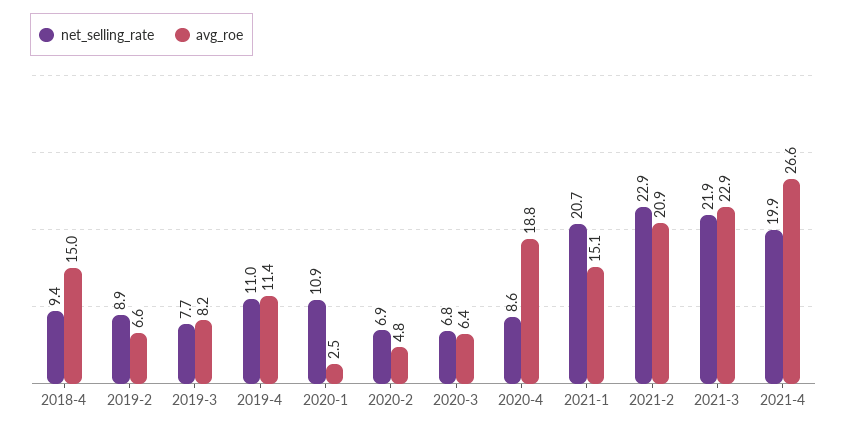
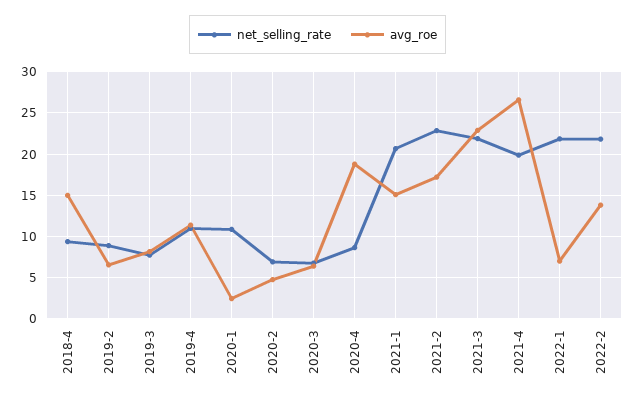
avg_roe, 2021-2: 20.9 -> 17
net_selling_rate, 2022-1: none -> 22
avg_roe, 2022-1: none -> 7
net_selling_rate, 2022-2: none -> 22
avg_roe, 2022-2: none -> 14

